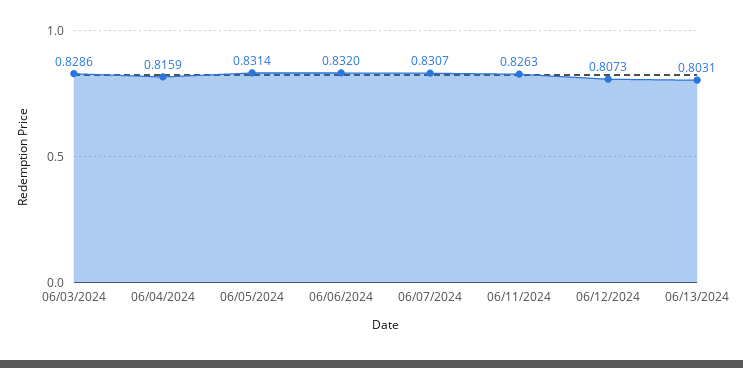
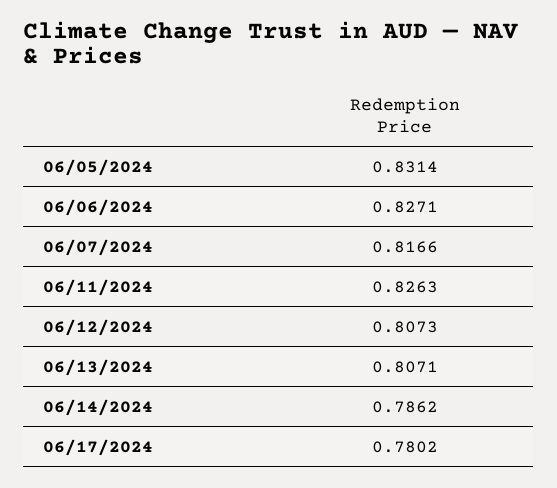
06/03/2024: 0.8286 -> none
06/04/2024: 0.8159 -> none
06/06/2024: 0.832 -> 0.8271
06/07/2024: 0.8307 -> 0.8166
06/13/2024: 0.8031 -> 0.8071
06/14/2024: none -> 0.7862
06/17/2024: none -> 0.7802

